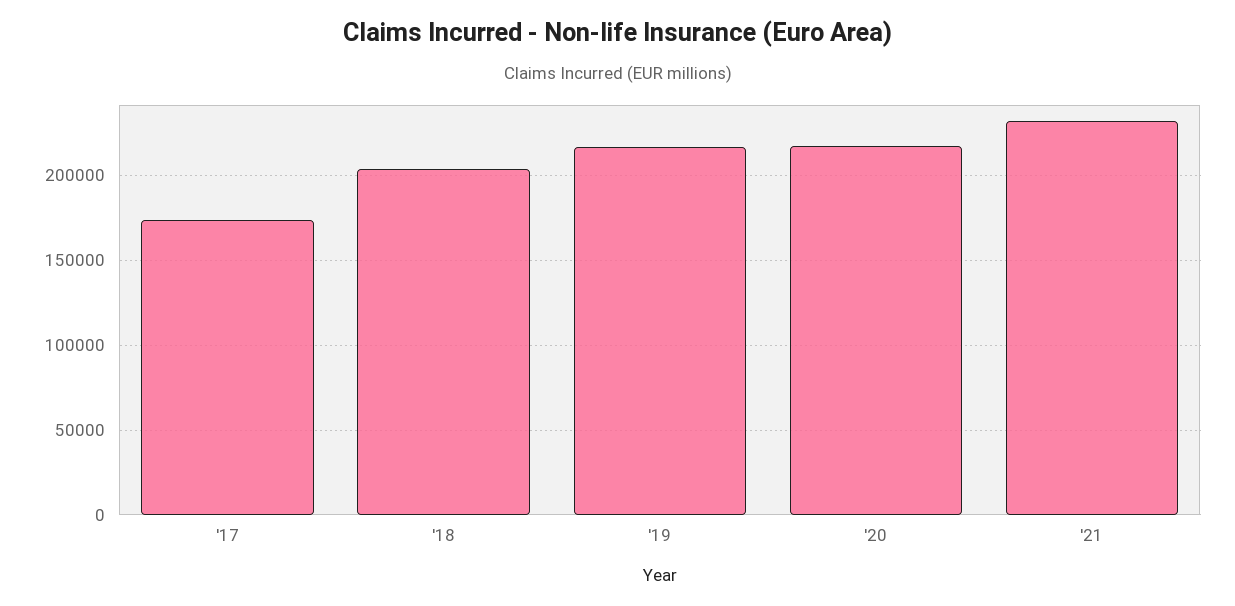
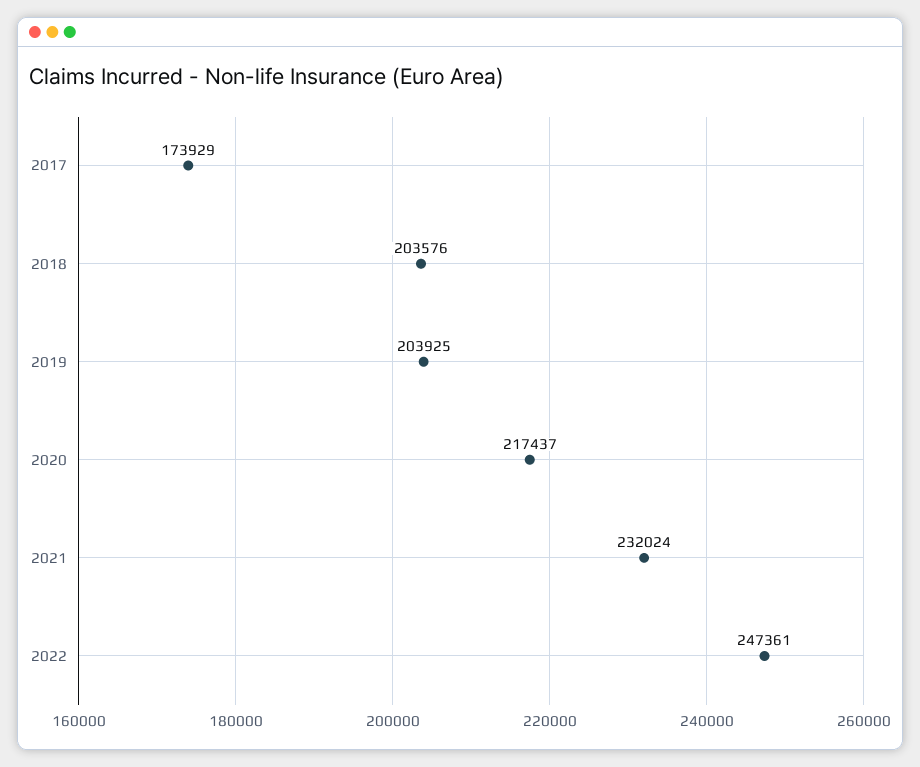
'19: 215000 -> 203925
2022: none -> 247361

